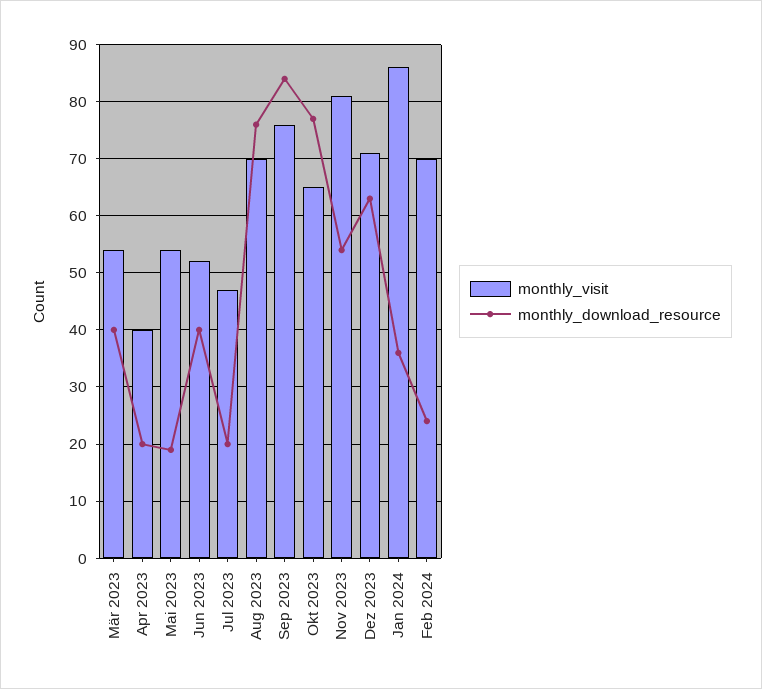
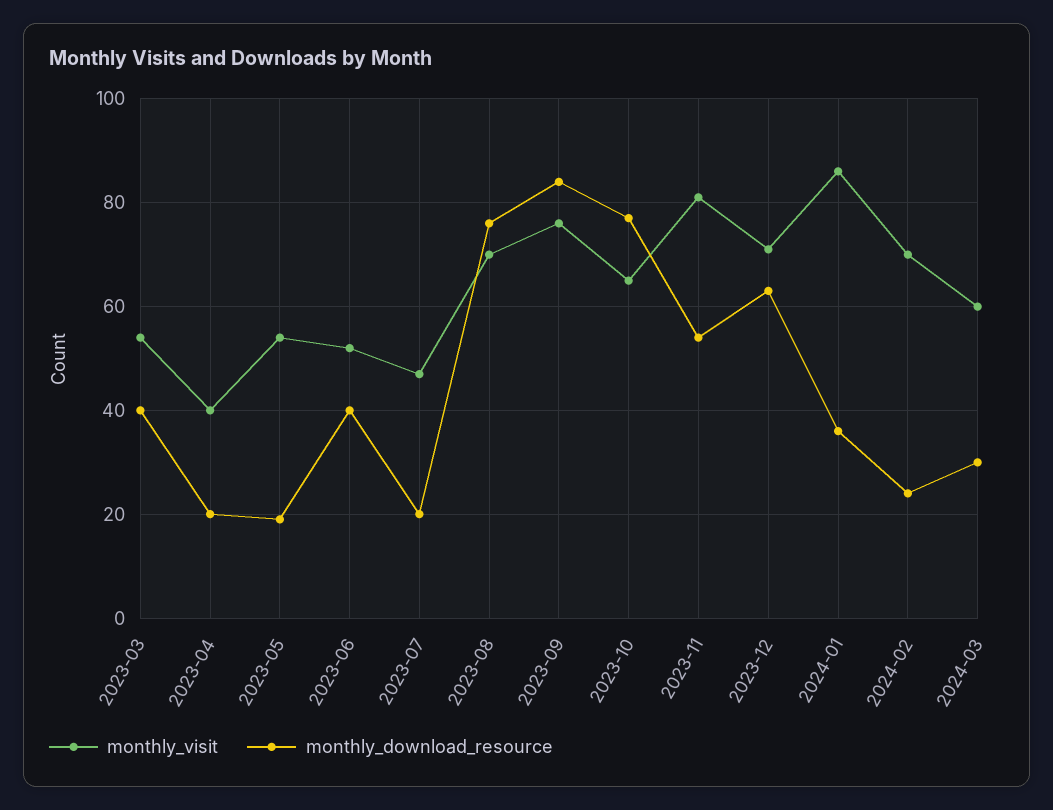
monthly_visit, 2024-03: none -> 60
monthly_download_resource, 2024-03: none -> 30

